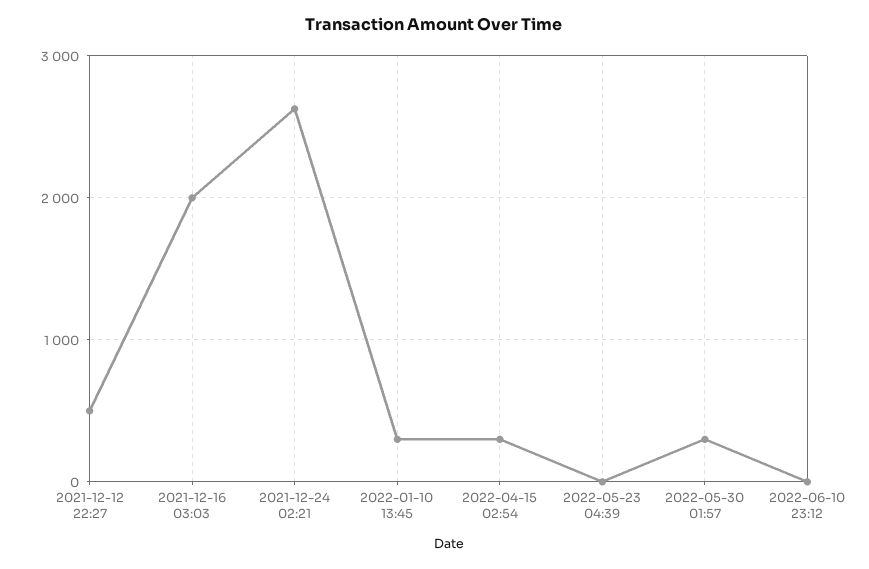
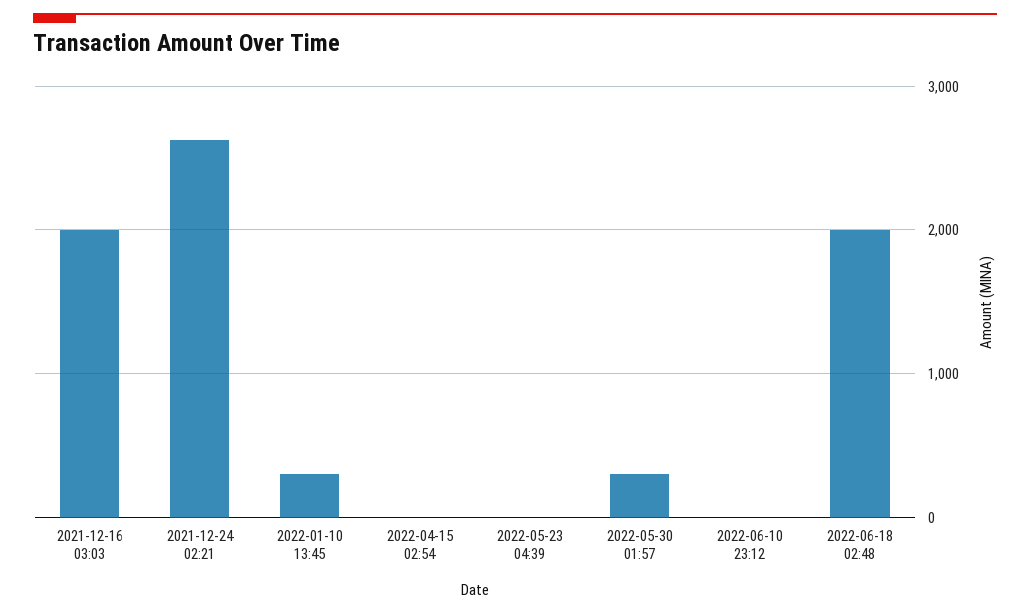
2021-12-12 22:27: 500 -> none
2022-04-15 02:54: 300 -> 0
2022-06-18 02:48: none -> 2000

